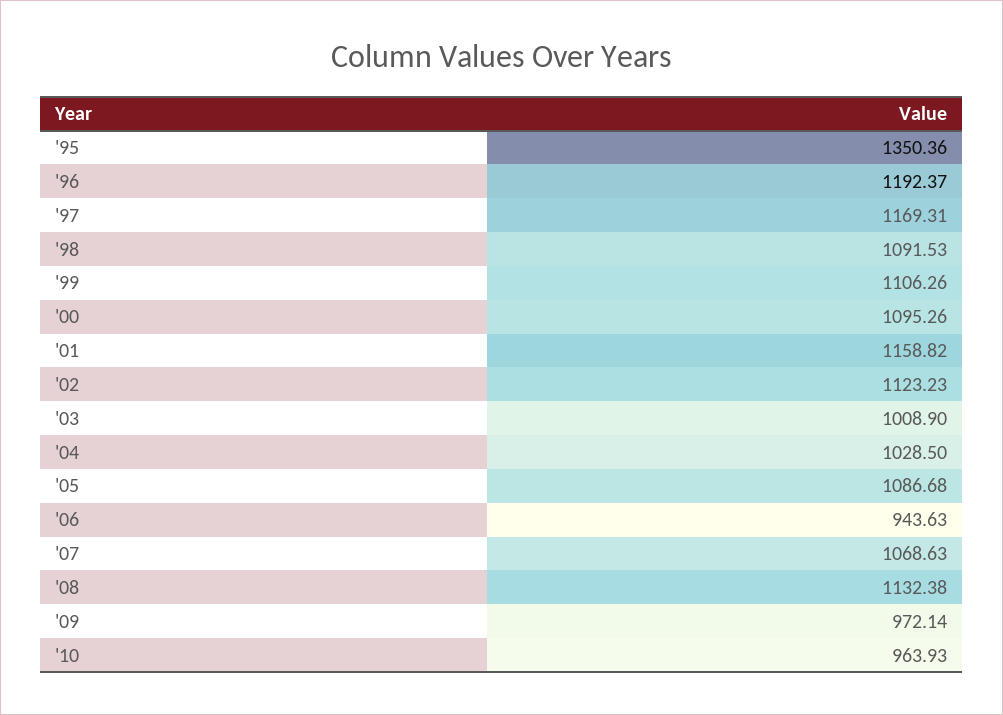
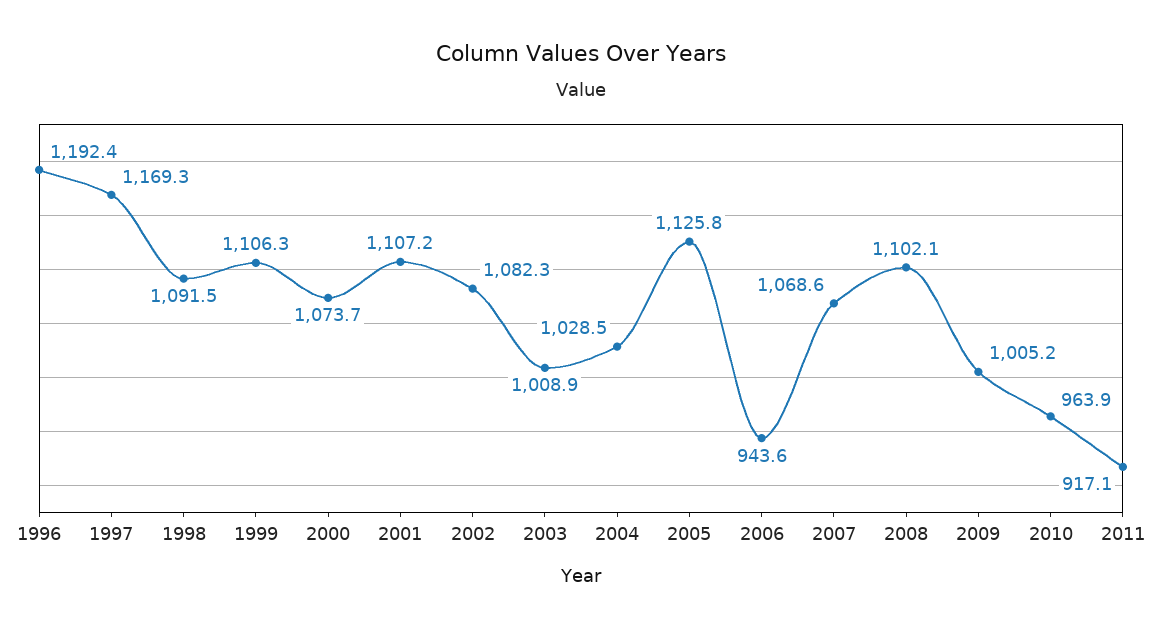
'95: 1350.36 -> none
'00: 1095.26 -> 1073.7
'01: 1158.82 -> 1107.2
'02: 1123.23 -> 1082.3
'05: 1086.68 -> 1125.8
'08: 1132.38 -> 1102.1
'09: 972.14 -> 1005.2
2011: none -> 917.1

